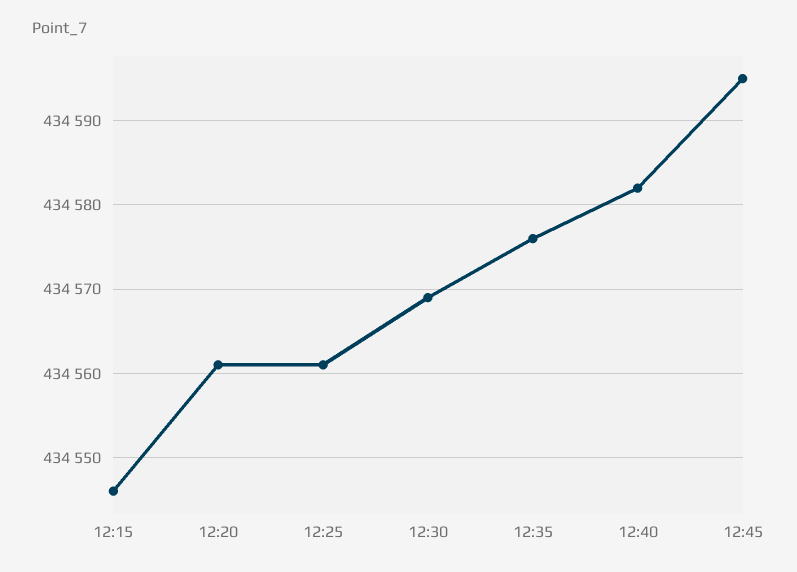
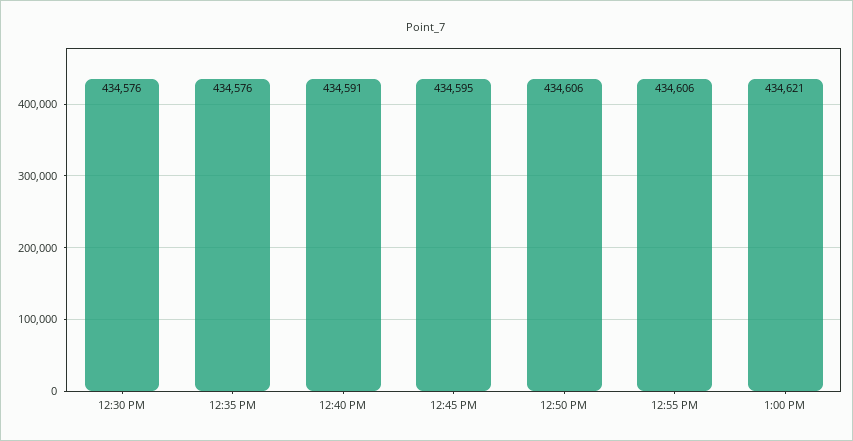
12:15: 434546 -> none
12:20: 434561 -> none
12:25: 434561 -> none
12:30: 434569 -> 434576
12:40: 434582 -> 434591
12:50 PM: none -> 434606
12:55 PM: none -> 434606
1:00 PM: none -> 434621

